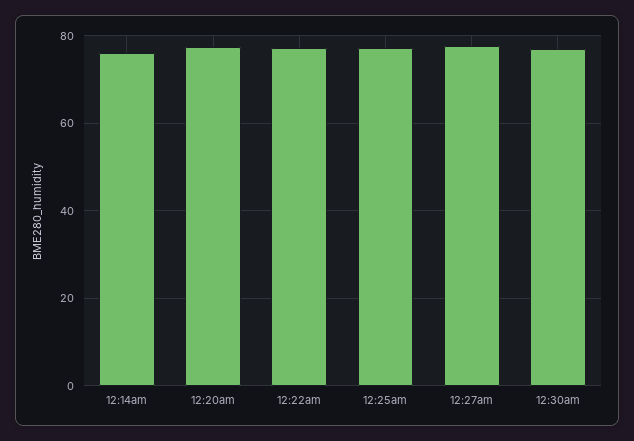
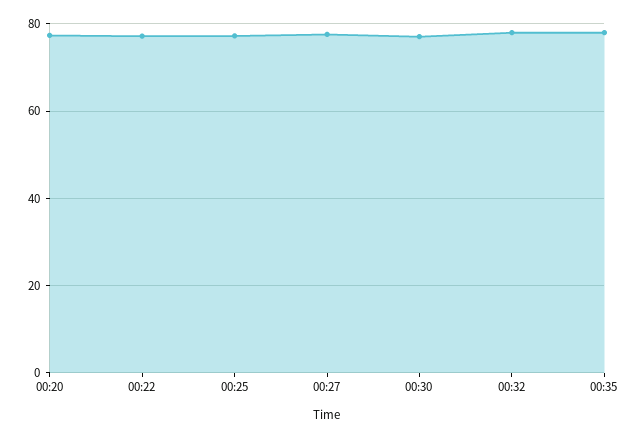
12:14am: 76 -> none
00:32: none -> 78
00:35: none -> 78

